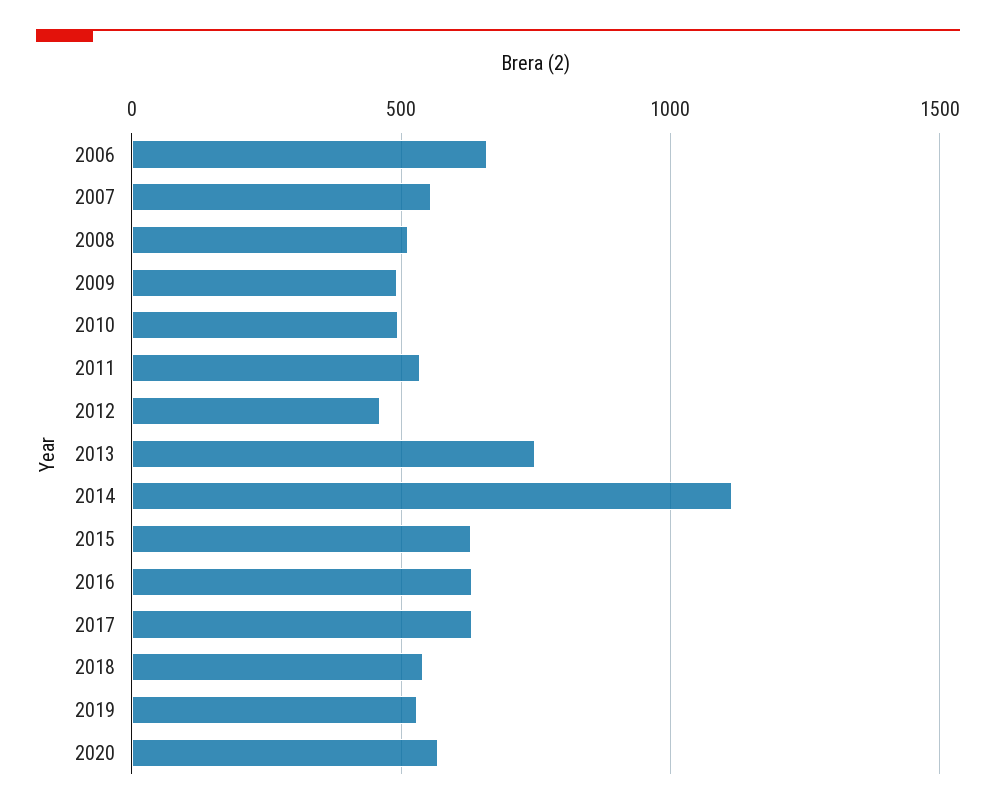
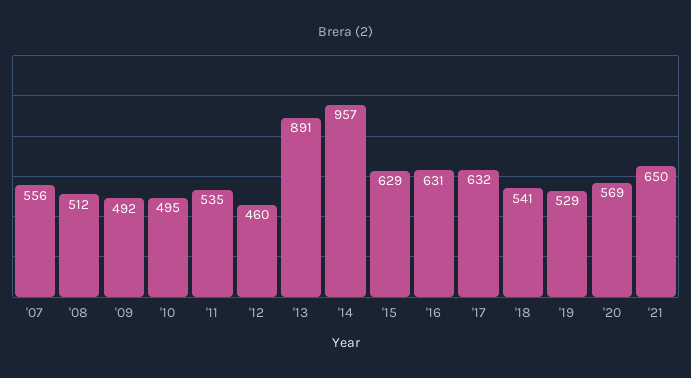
2006: 650 -> none
2013: 750 -> 891
2014: 1100 -> 957
'21: none -> 650

